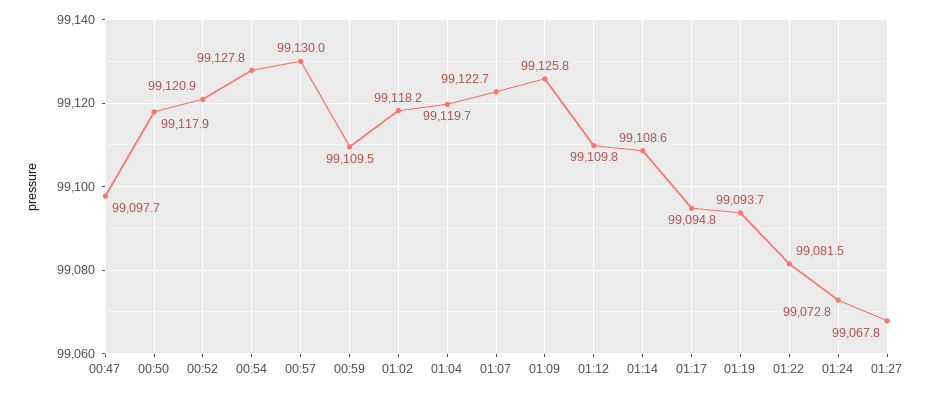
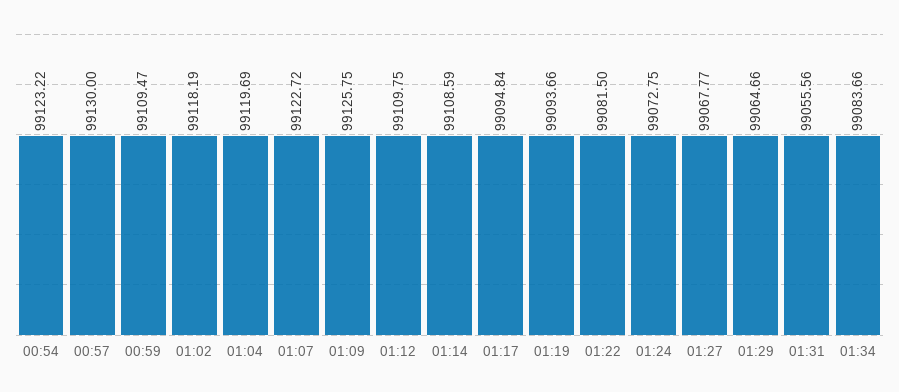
00:47: 99097.7 -> none
00:50: 99117.9 -> none
00:52: 99120.9 -> none
00:54: 99127.8 -> 99123.22
01:29: none -> 99064.66
01:31: none -> 99055.56
01:34: none -> 99083.66

